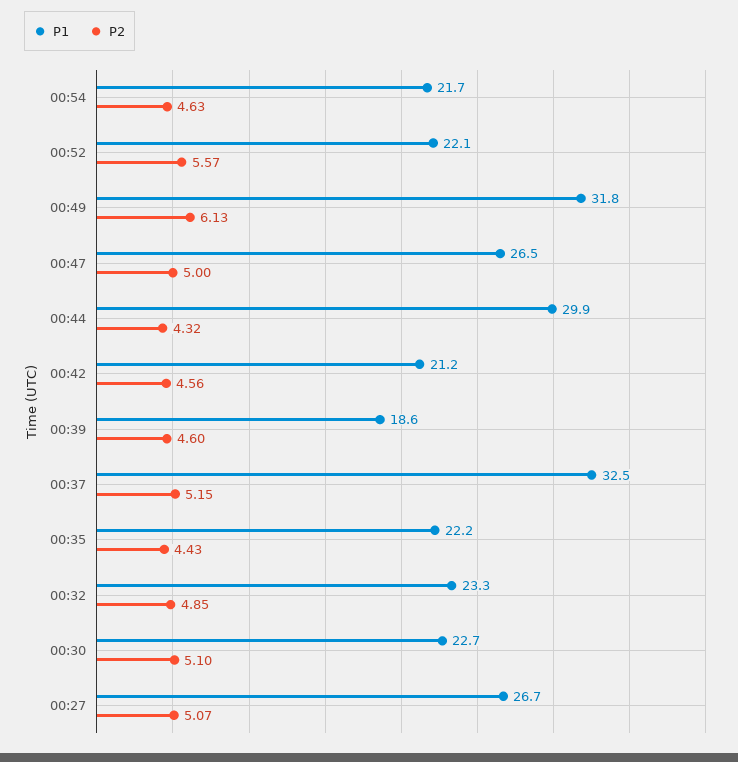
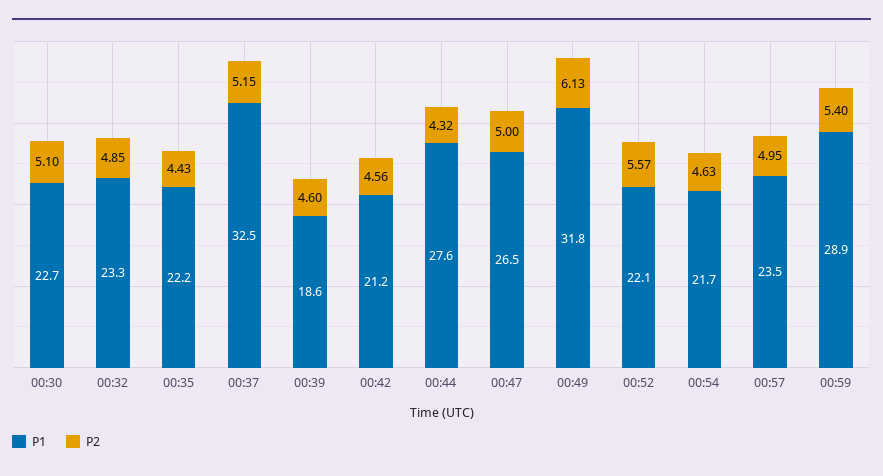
P1, 00:44: 29.9 -> 27.6
P1, 00:27: 26.7 -> none
P2, 00:27: 5.07 -> none
P1, 00:57: none -> 23.5
P2, 00:57: none -> 4.95
P1, 00:59: none -> 28.9
P2, 00:59: none -> 5.4

